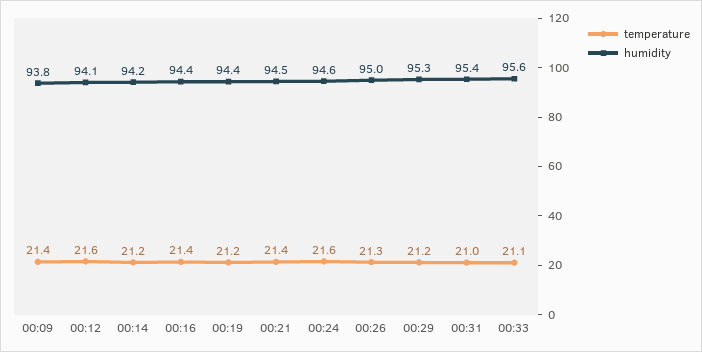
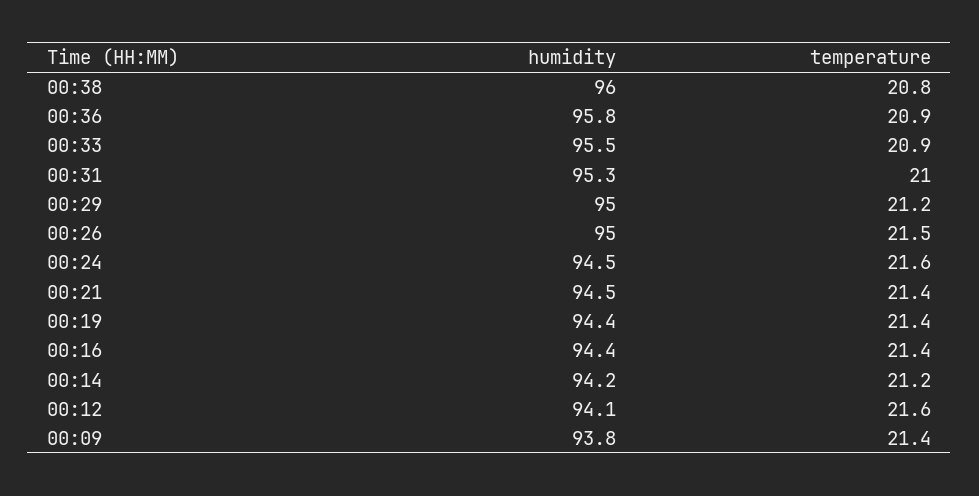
temperature, 00:19: 21.2 -> 21.4
humidity, 00:24: 94.6 -> 94.5
temperature, 00:26: 21.3 -> 21.5
humidity, 00:29: 95.3 -> 95
humidity, 00:31: 95.4 -> 95.3
temperature, 00:33: 21.1 -> 20.9
humidity, 00:33: 95.6 -> 95.5
humidity, 00:38: none -> 96
temperature, 00:38: none -> 20.8
humidity, 00:36: none -> 95.8
temperature, 00:36: none -> 20.9

